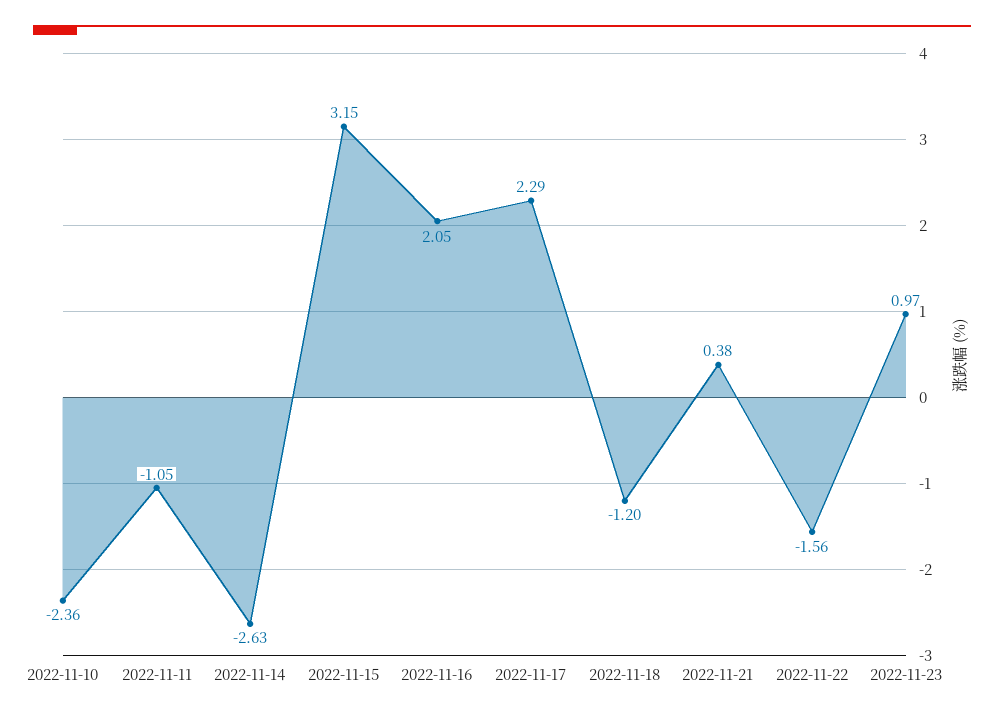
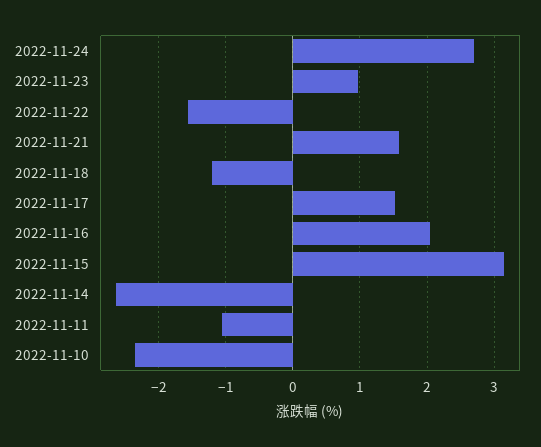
2022-11-17: 2.29 -> 1.5
2022-11-21: 0.38 -> 1.6
2022-11-24: none -> 2.7

